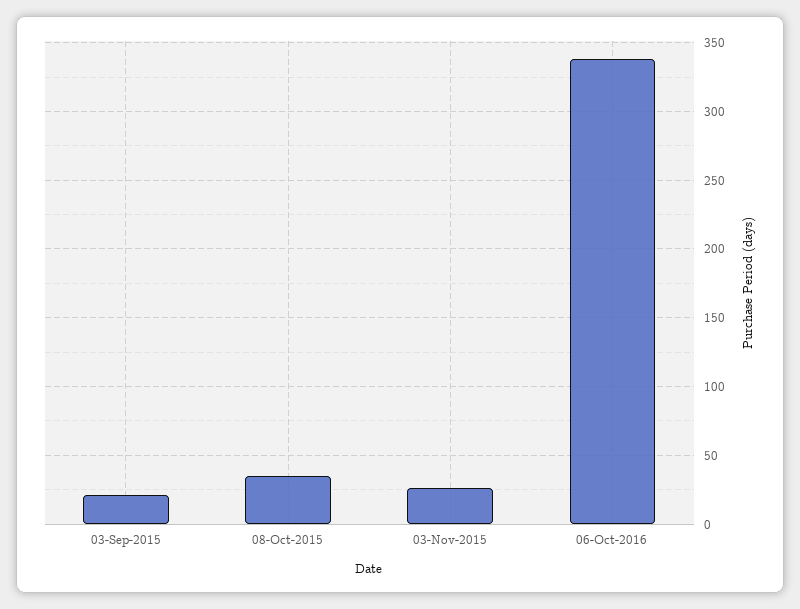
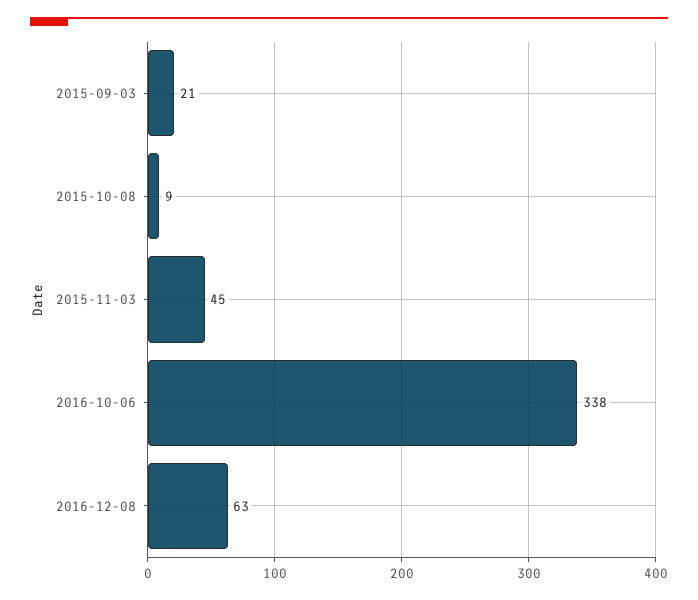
08-Oct-2015: 35 -> 9
03-Nov-2015: 25 -> 45
2016-12-08: none -> 63

